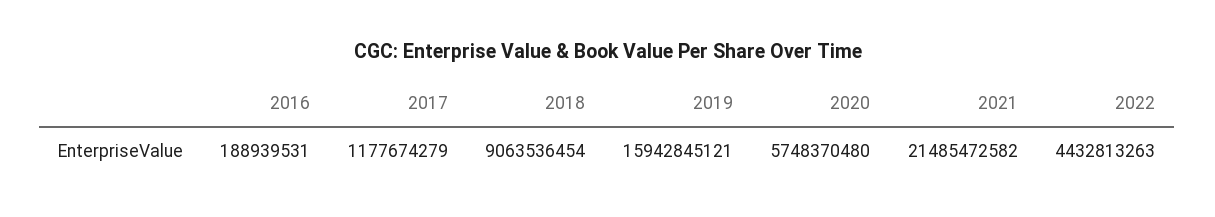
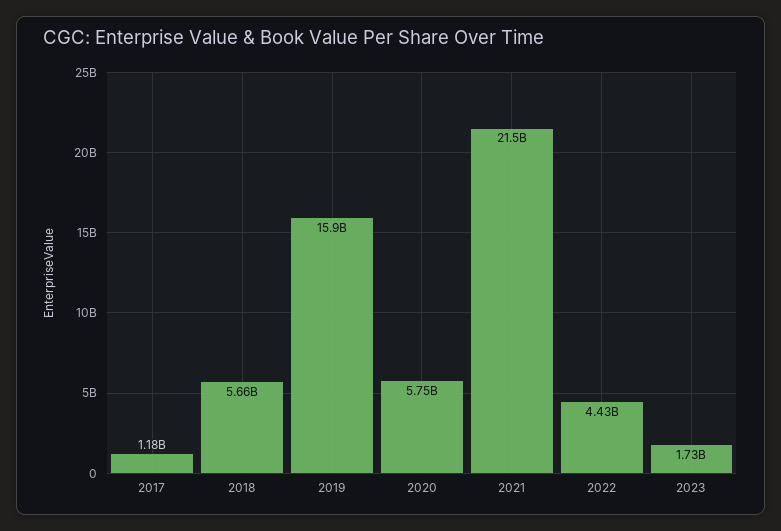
2016: 188939531 -> none
2018: 9063536454 -> 5660000000
2023: none -> 1730000000

